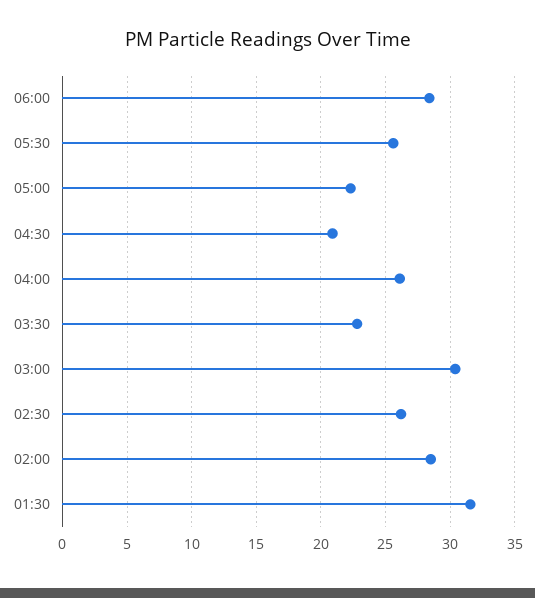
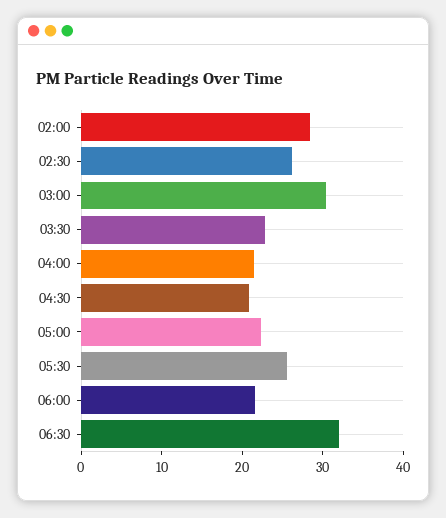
06:00: 28.5 -> 22
04:00: 26 -> 22
01:30: 31.5 -> none
06:30: none -> 32

